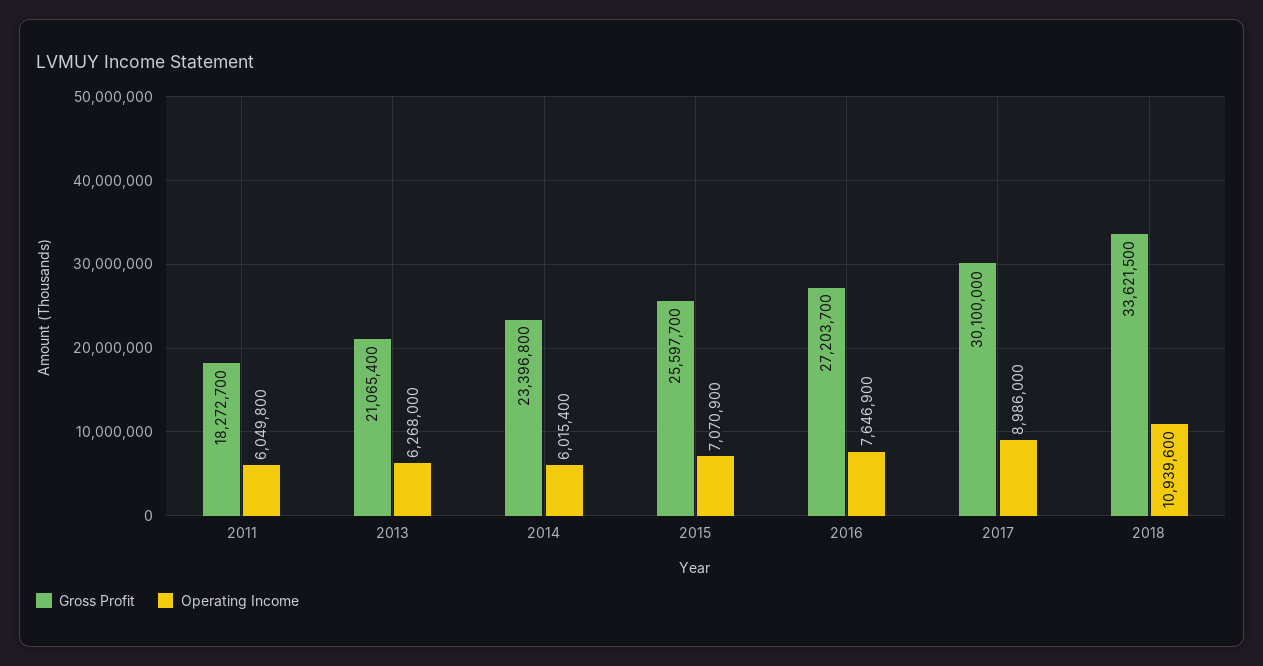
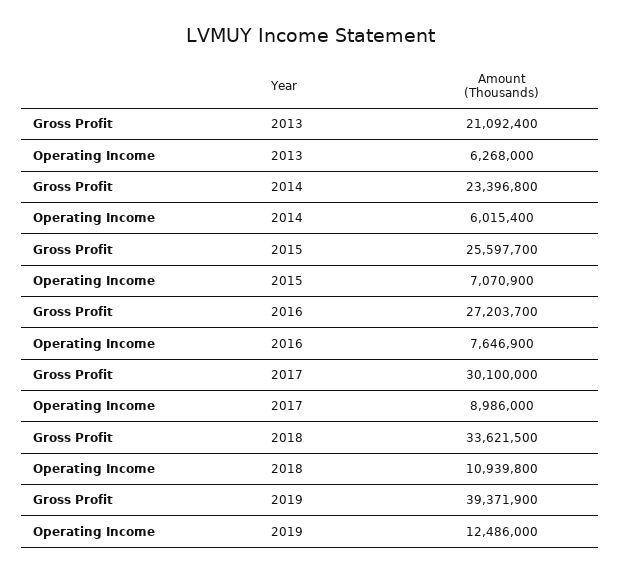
Gross Profit, 2011: 18272700 -> none
Operating Income, 2011: 6049800 -> none
Gross Profit, 2013: 21065400 -> 21092400
Operating Income, 2018: 10939600 -> 10939800
Gross Profit, 2019: none -> 39371900
Operating Income, 2019: none -> 12486000

